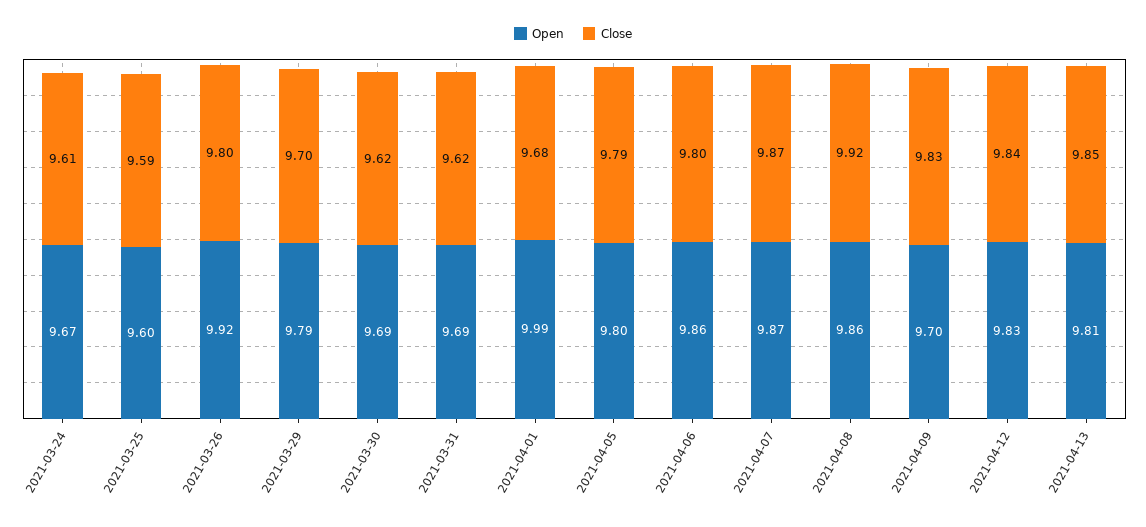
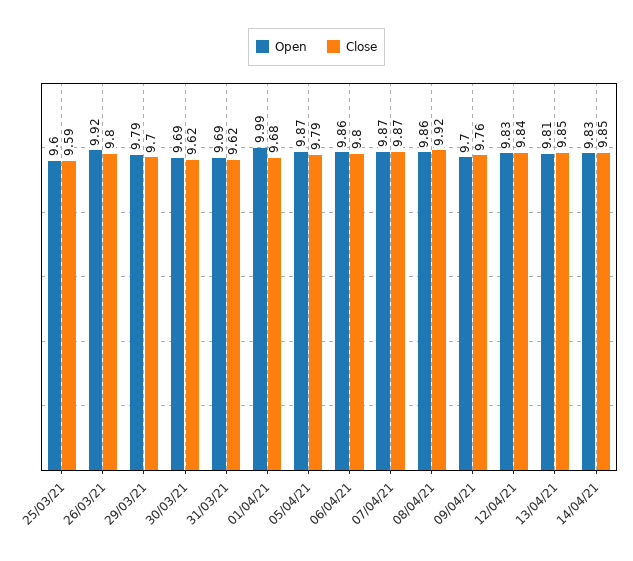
Open, 2021-03-24: 9.67 -> none
Close, 2021-03-24: 9.61 -> none
Open, 2021-04-05: 9.8 -> 9.87
Close, 2021-04-09: 9.83 -> 9.76
Open, 14/04/21: none -> 9.83
Close, 14/04/21: none -> 9.85

